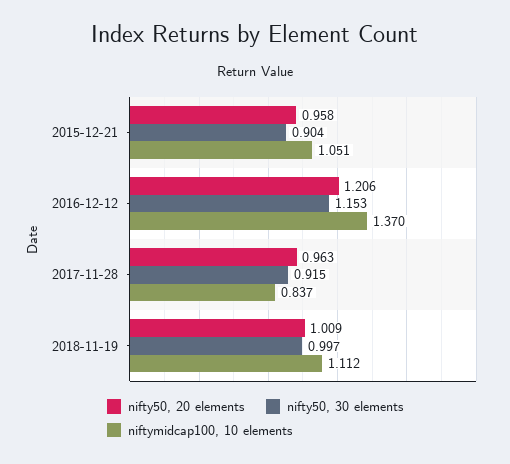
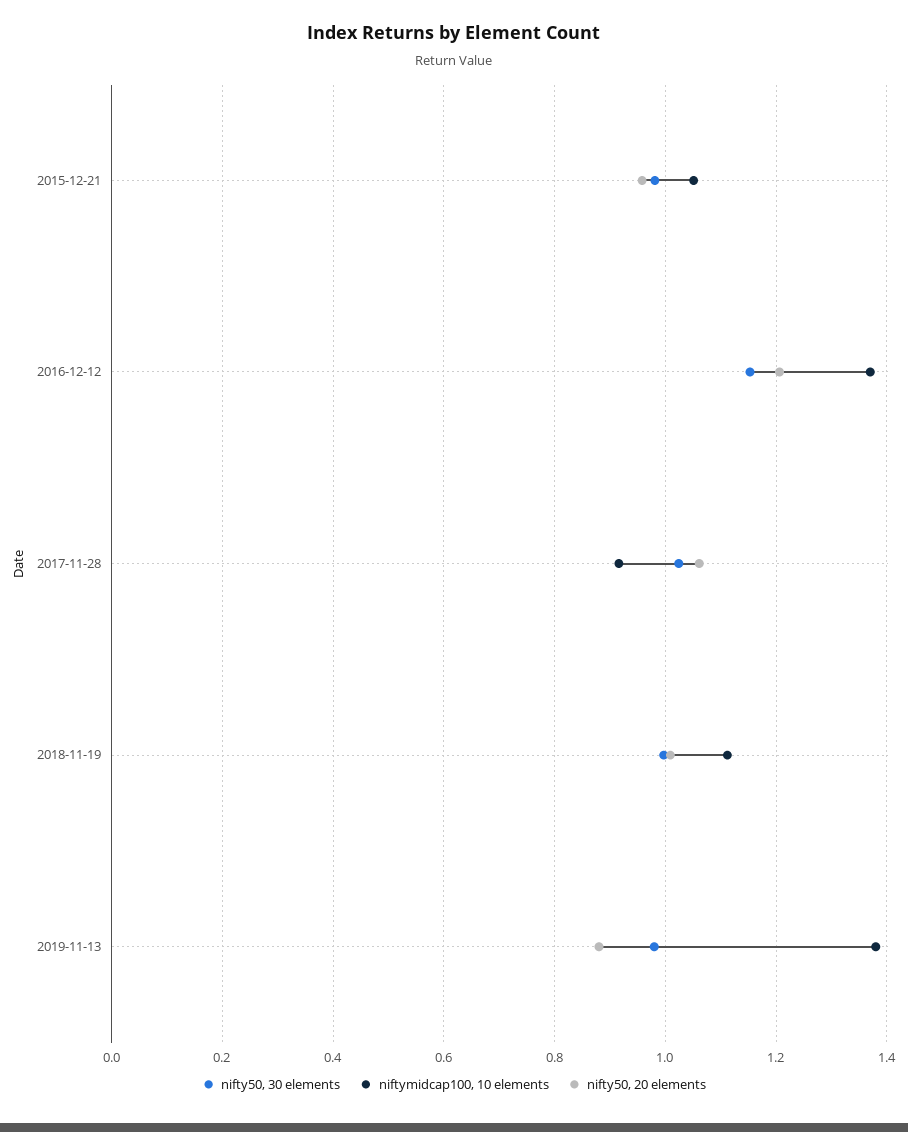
nifty50, 30 elements, 2015-12-21: 0.904 -> 0.98
nifty50, 20 elements, 2017-11-28: 0.963 -> 1.06
nifty50, 30 elements, 2017-11-28: 0.915 -> 1.02
niftymidcap100, 10 elements, 2017-11-28: 0.837 -> 0.92
nifty50, 30 elements, 2019-11-13: none -> 0.98
niftymidcap100, 10 elements, 2019-11-13: none -> 1.38
nifty50, 20 elements, 2019-11-13: none -> 0.88

